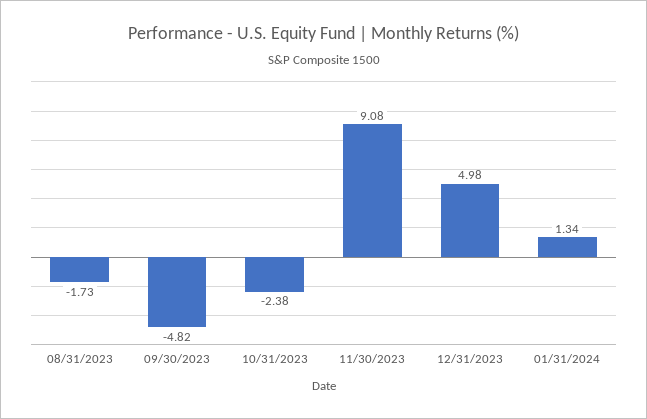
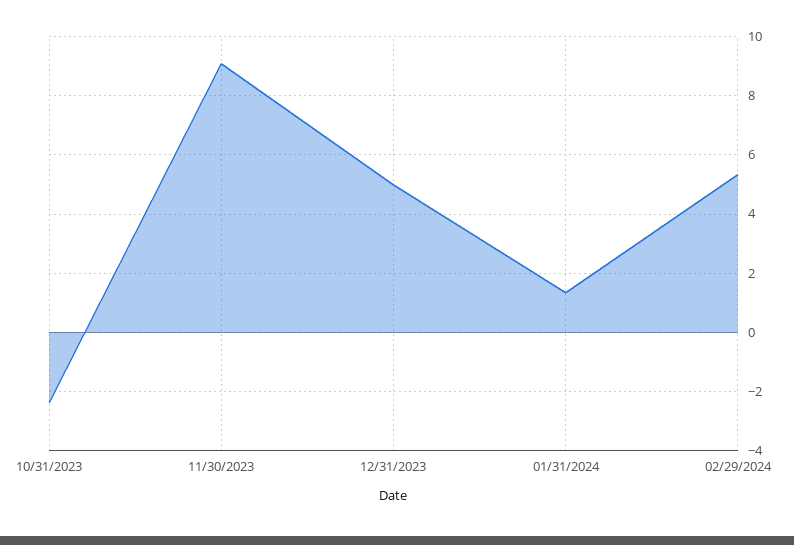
08/31/2023: -1.73 -> none
09/30/2023: -4.82 -> none
02/29/2024: none -> 5.25

